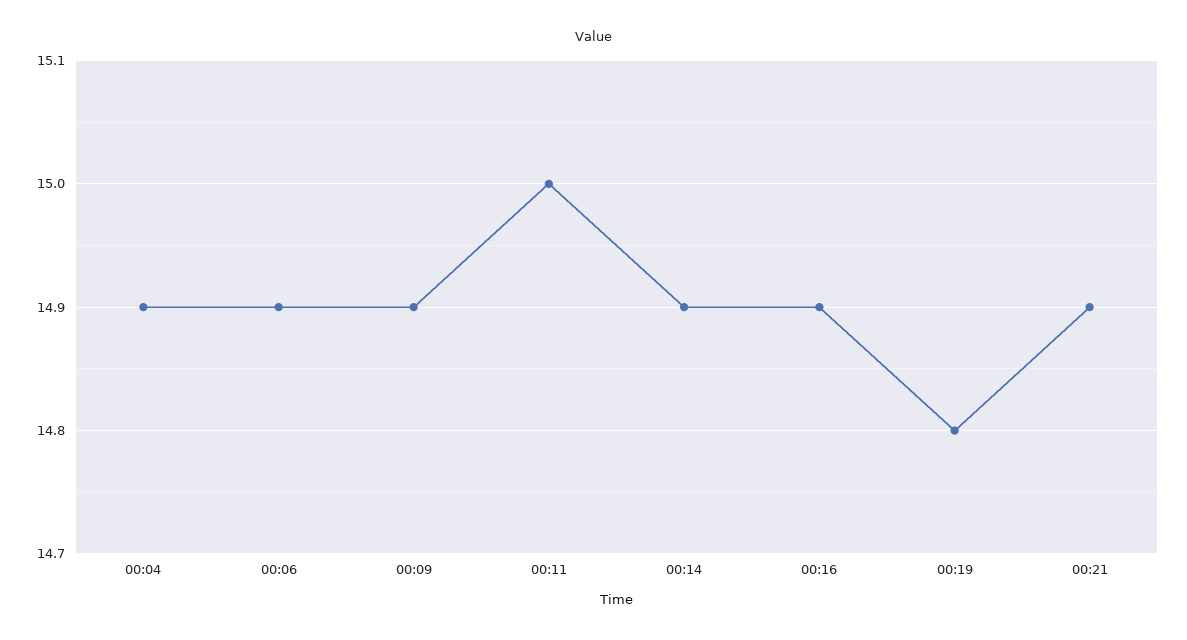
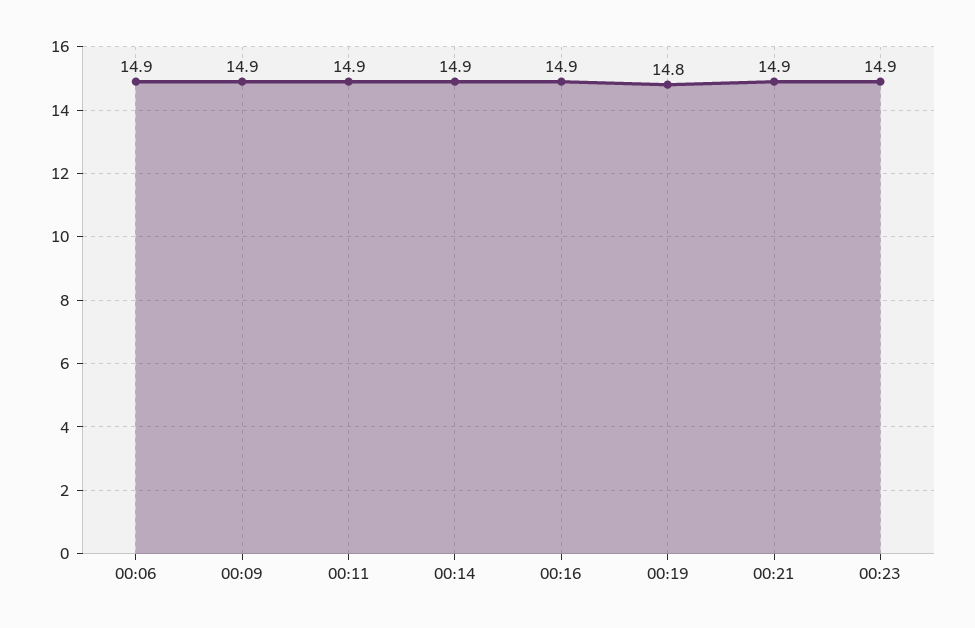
00:04: 14.9 -> none
00:11: 15 -> 14.9
00:23: none -> 14.9

